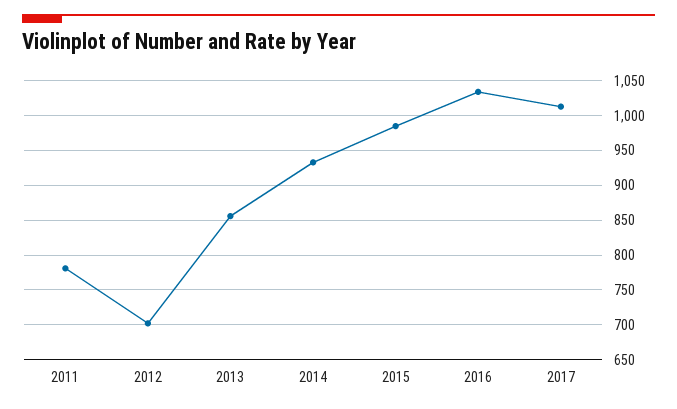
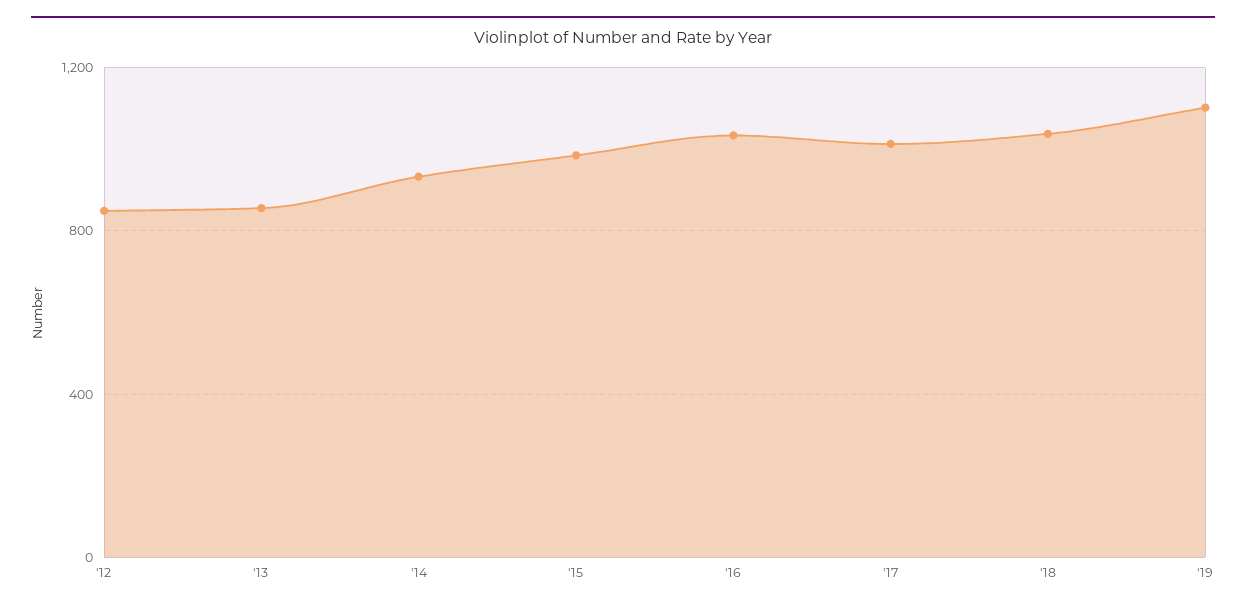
2011: 780 -> none
2012: 700 -> 850
'18: none -> 1050
'19: none -> 1100

